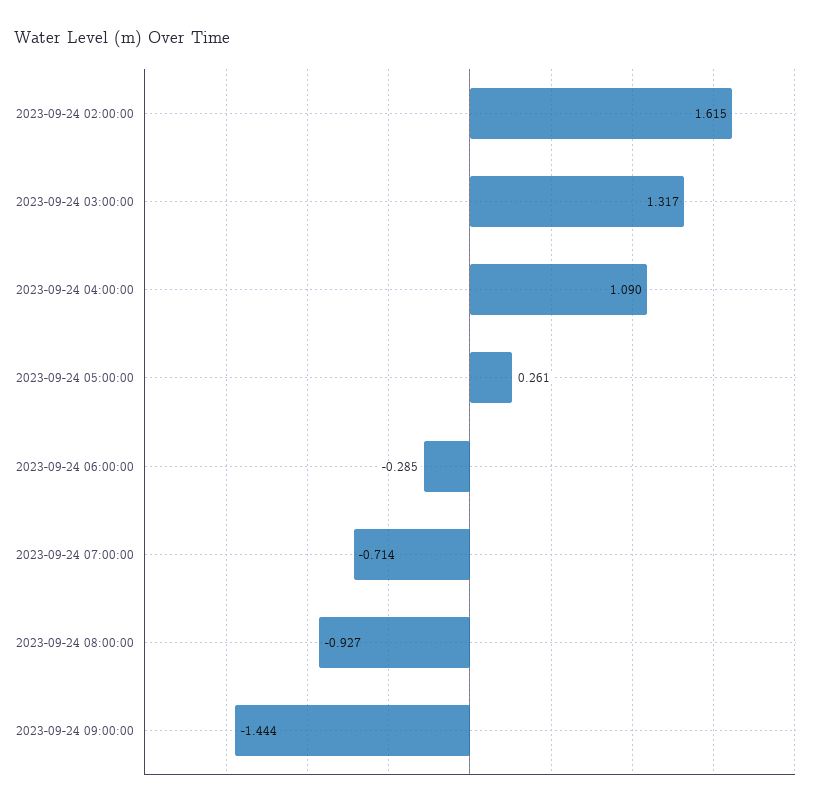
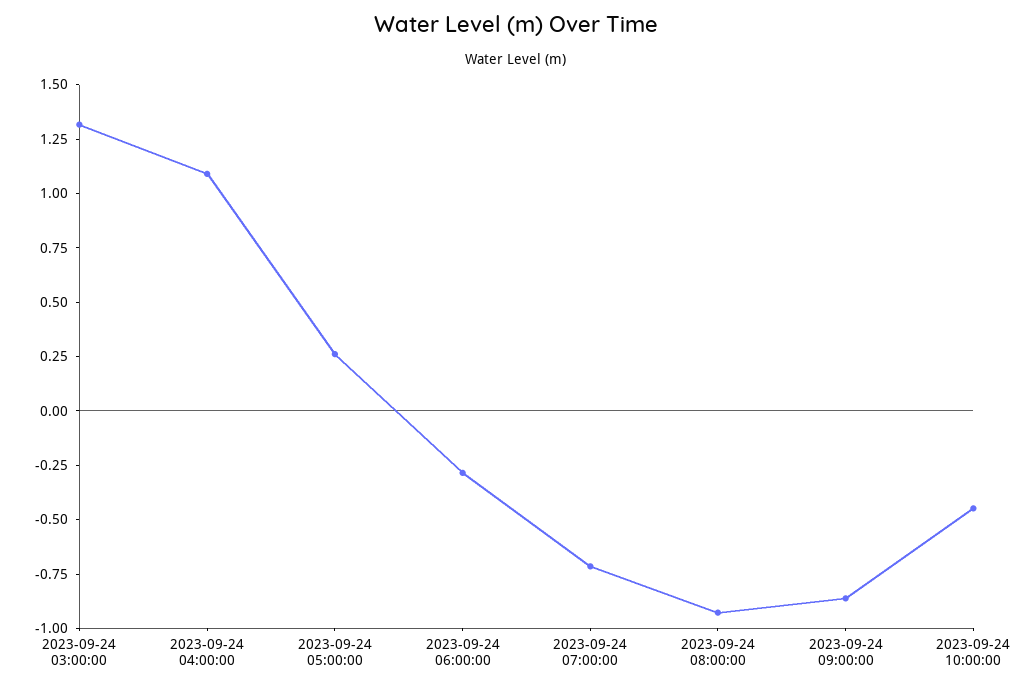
2023-09-24 02:00:00: 1.615 -> none
2023-09-24 09:00:00: -1.444 -> -0.85
2023-09-24 10:00:00: none -> -0.45

